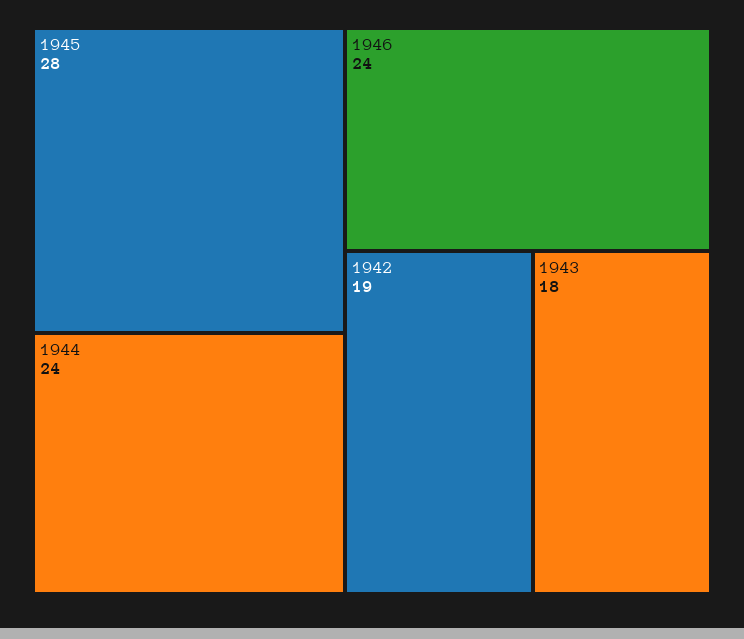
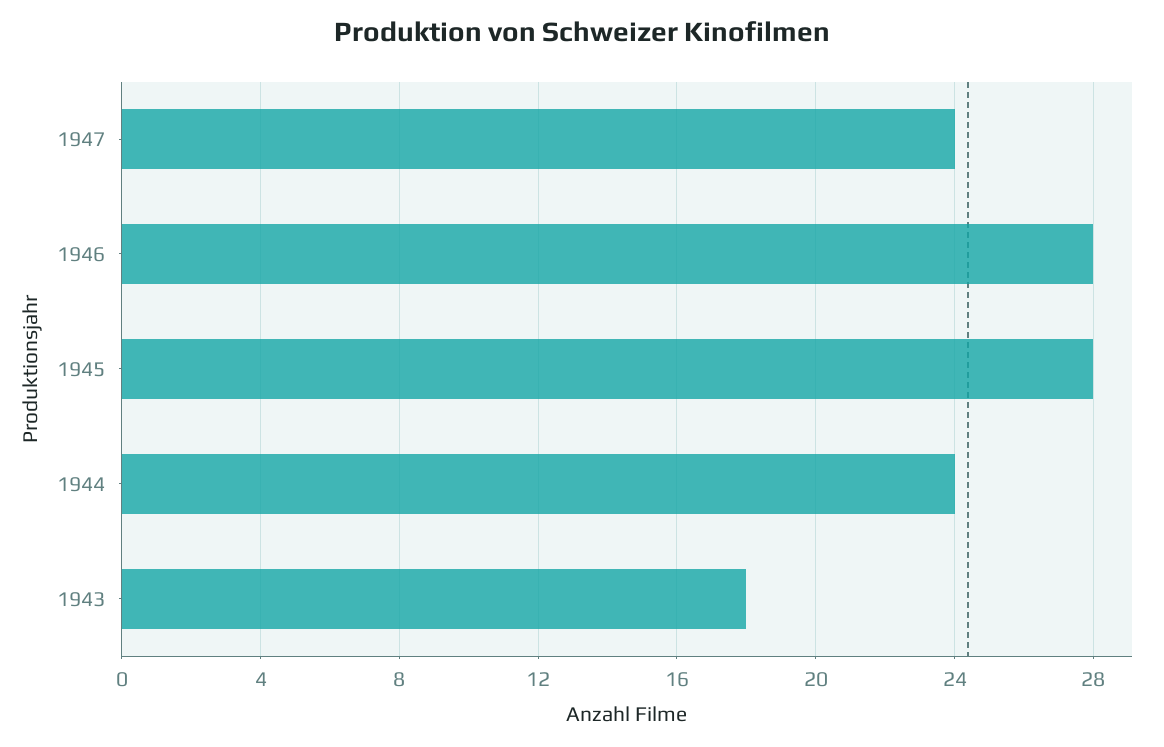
1946: 24 -> 28
1942: 19 -> none
1947: none -> 24

